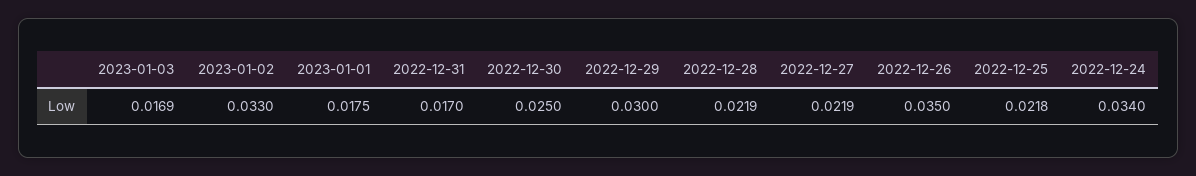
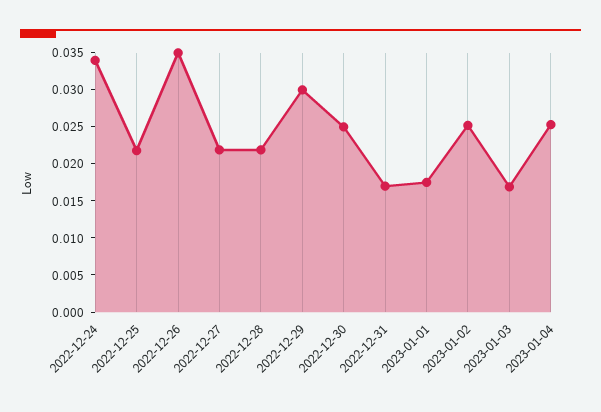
2023-01-02: 0.033 -> 0.025
2023-01-04: none -> 0.025

